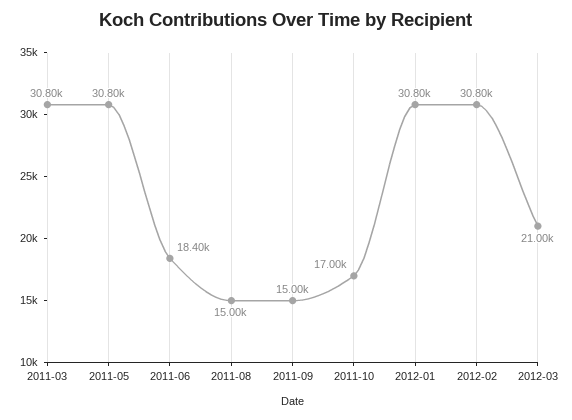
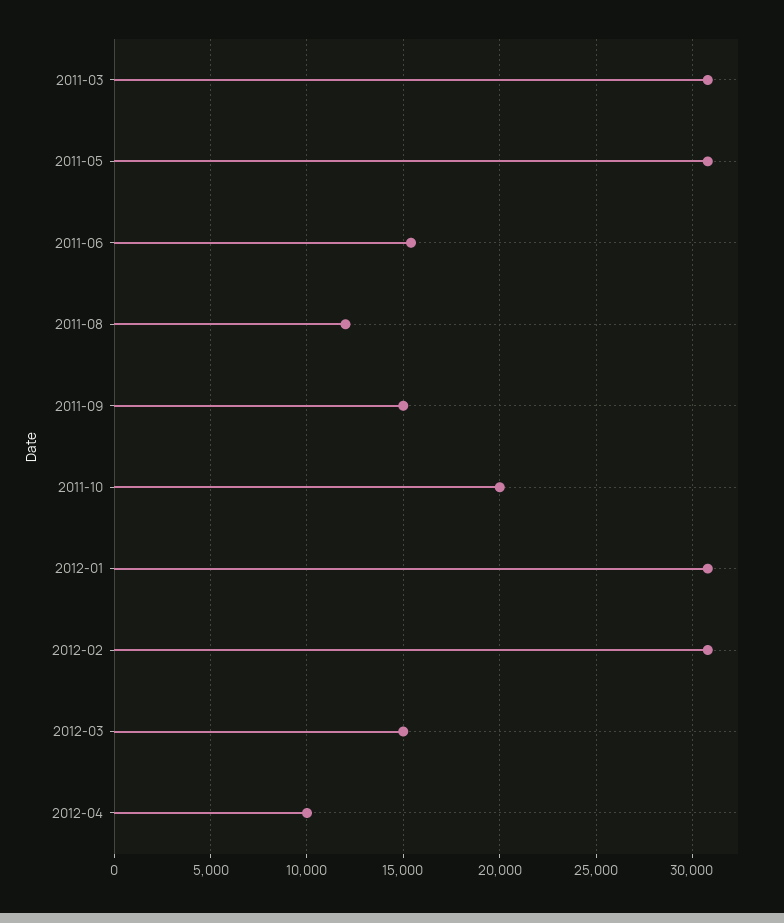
2011-06: 18400 -> 15500
2011-08: 15000 -> 12000
2011-10: 17000 -> 20000
2012-03: 21000 -> 15000
2012-04: none -> 10000

